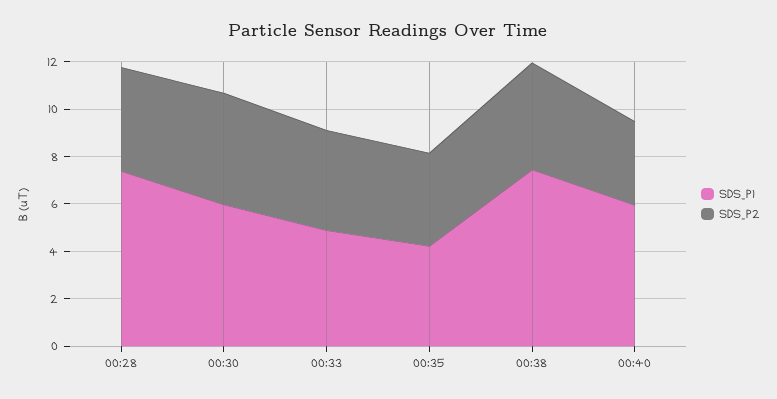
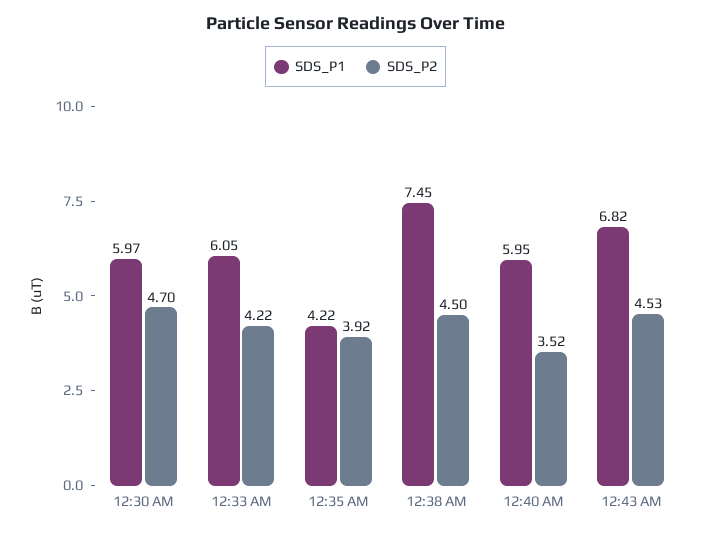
SDS_P1, 00:28: 7.5 -> none
SDS_P2, 00:28: 4.5 -> none
SDS_P1, 00:33: 5 -> 6.05
SDS_P1, 12:43 AM: none -> 6.82
SDS_P2, 12:43 AM: none -> 4.53

